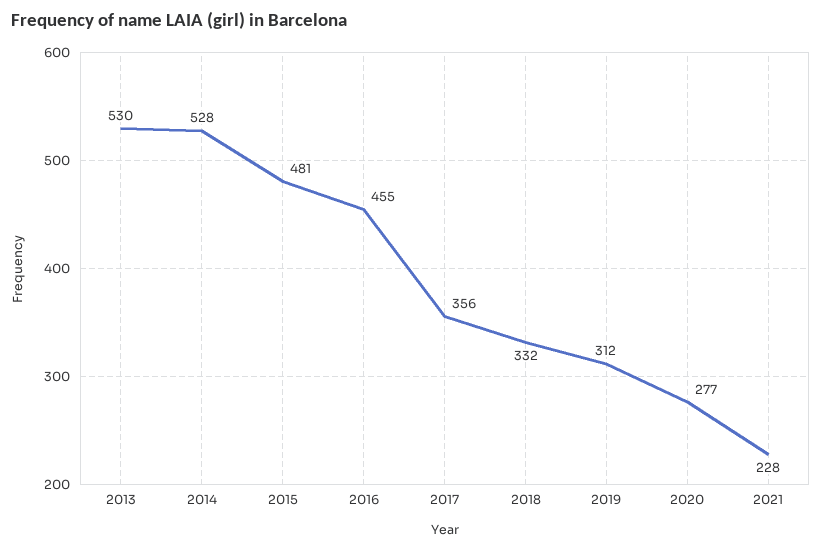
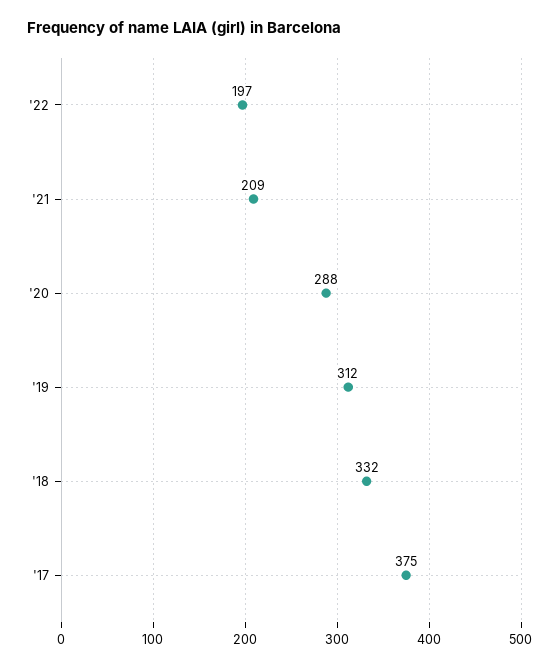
2013: 530 -> none
2014: 528 -> none
2015: 481 -> none
2016: 455 -> none
2017: 356 -> 375
2020: 277 -> 288
2021: 228 -> 209
'22: none -> 197

